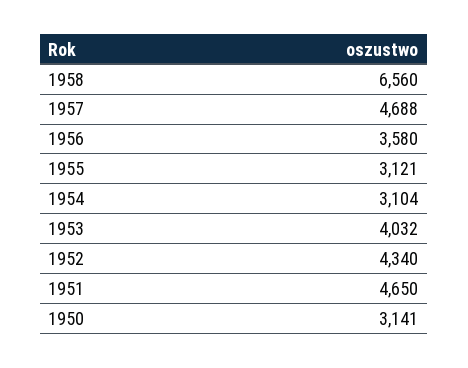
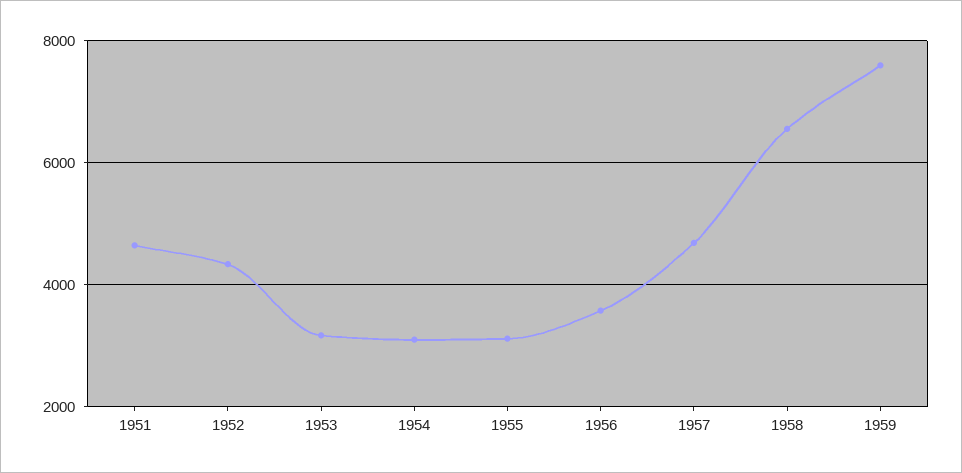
1953: 4032 -> 3200
1950: 3141 -> none
1959: none -> 7600

